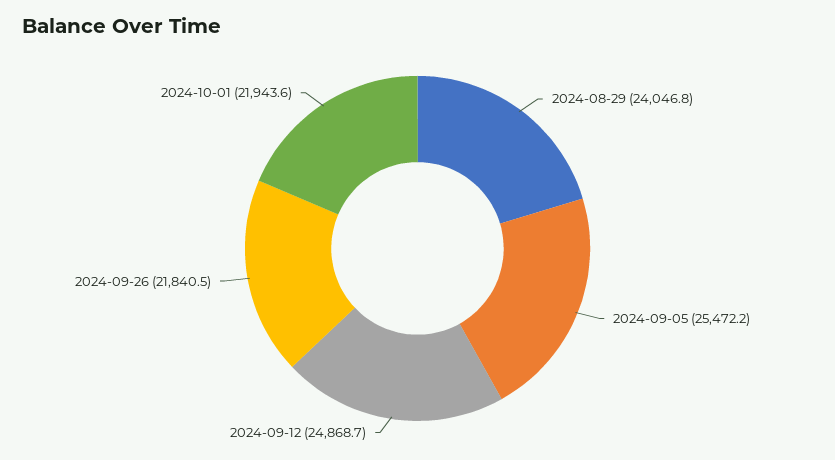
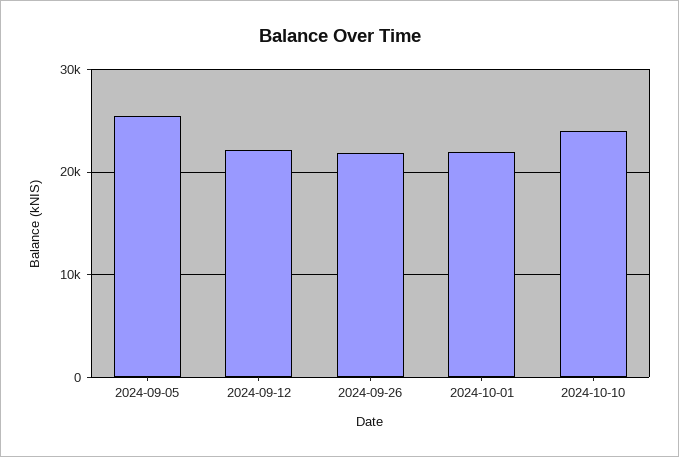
2024-08-29: 24046.8 -> none
2024-09-12: 24868.7 -> 22000
2024-10-10: none -> 24000

